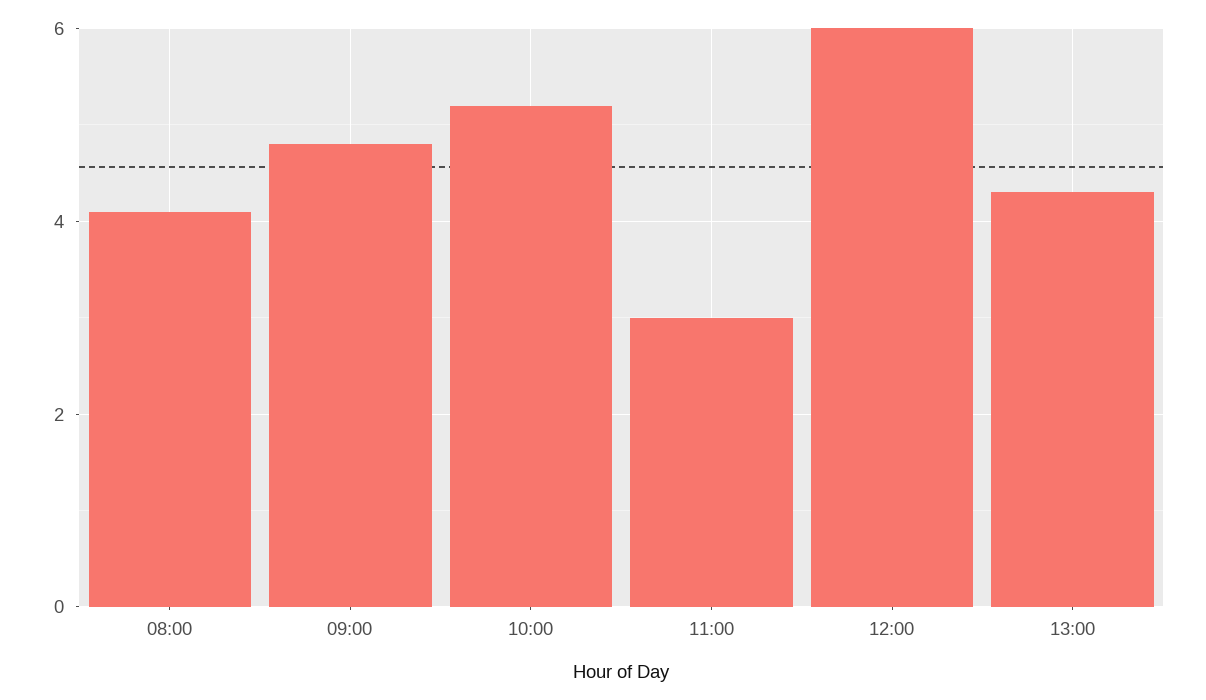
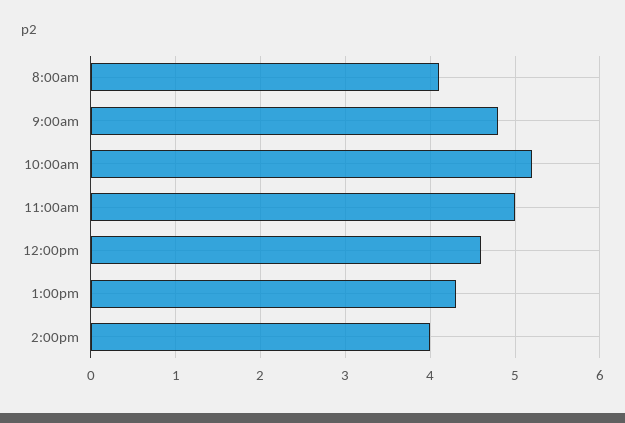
11:00: 3 -> 5
12:00: 6 -> 4.6
2:00pm: none -> 4

